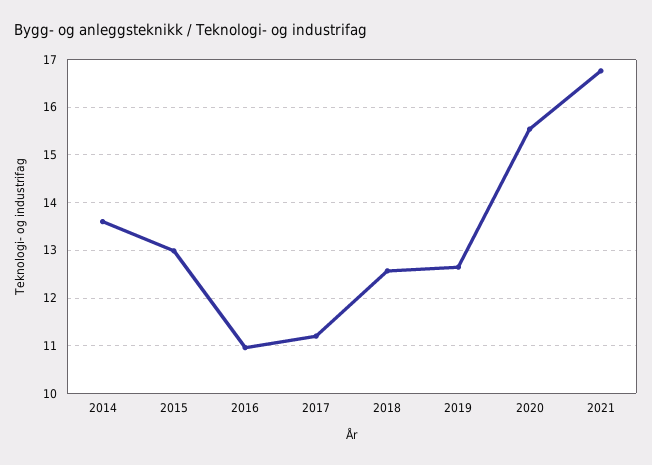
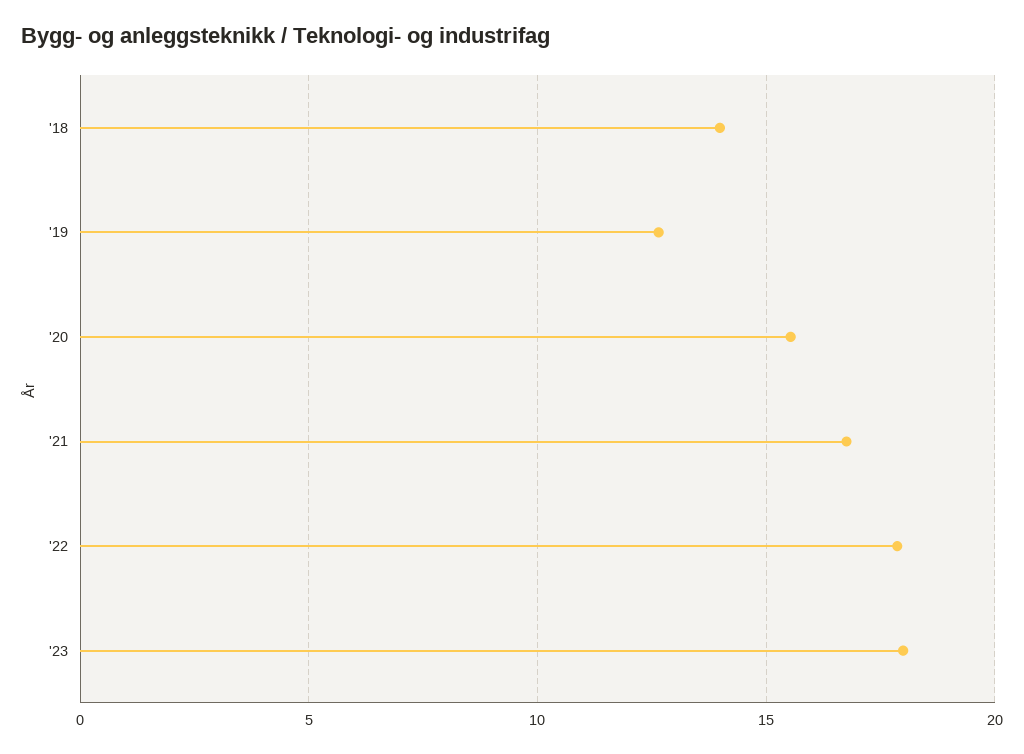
2014: 13.6 -> none
2015: 13 -> none
2016: 11 -> none
2017: 11.2 -> none
2018: 12.6 -> 14
'22: none -> 18
'23: none -> 18

